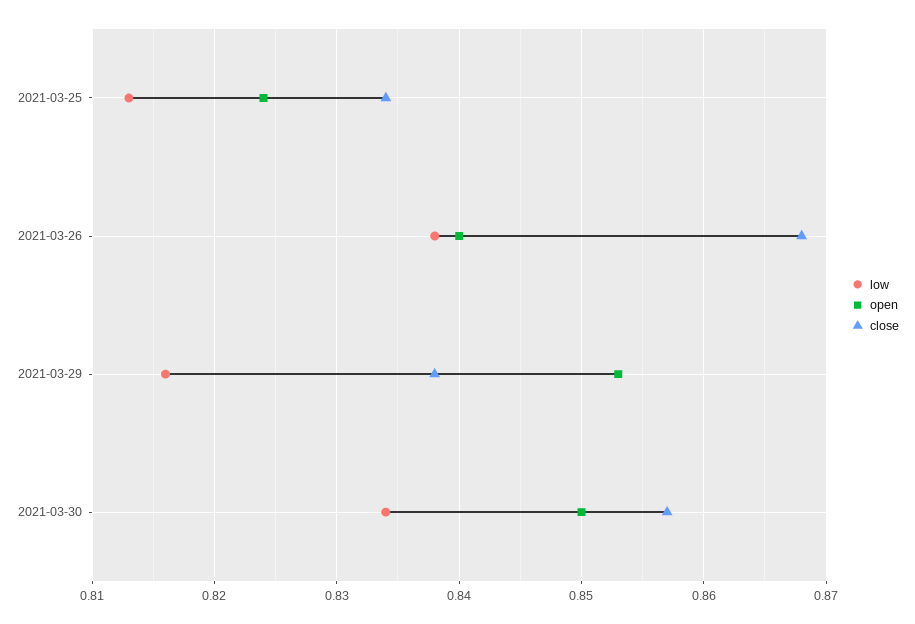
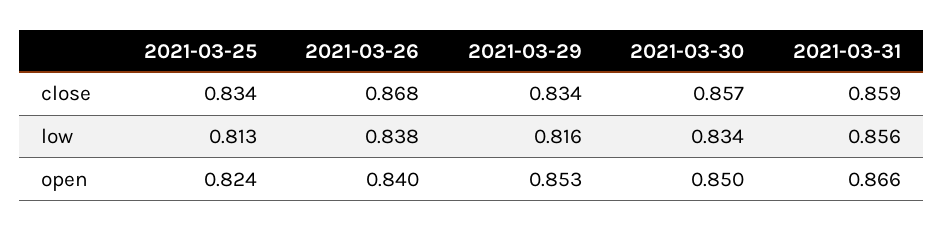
close, 2021-03-29: 0.838 -> 0.834
close, 2021-03-31: none -> 0.859
low, 2021-03-31: none -> 0.856
open, 2021-03-31: none -> 0.866

